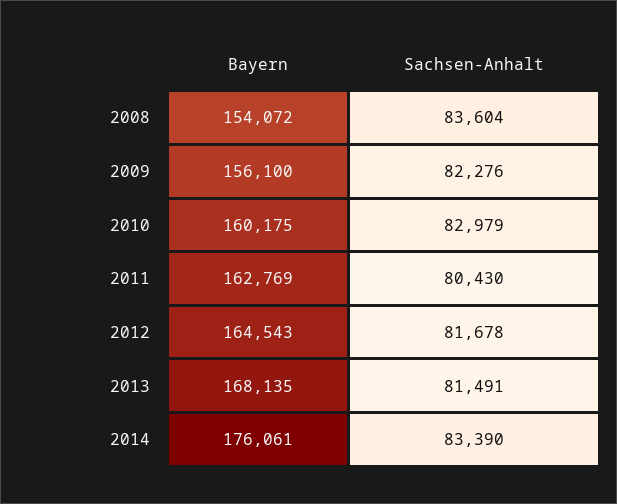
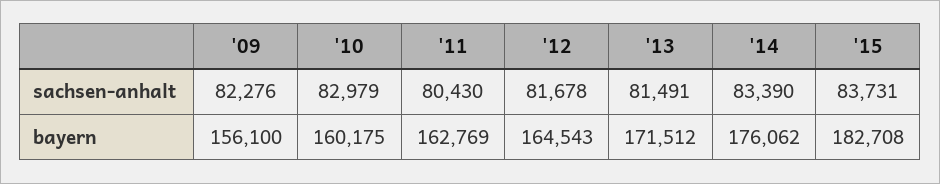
Bayern, 2008: 154072 -> none
Sachsen-Anhalt, 2008: 83604 -> none
Bayern, 2013: 168135 -> 171512
Bayern, 2014: 176061 -> 176062
Sachsen-Anhalt, '15: none -> 83731
Bayern, '15: none -> 182708

